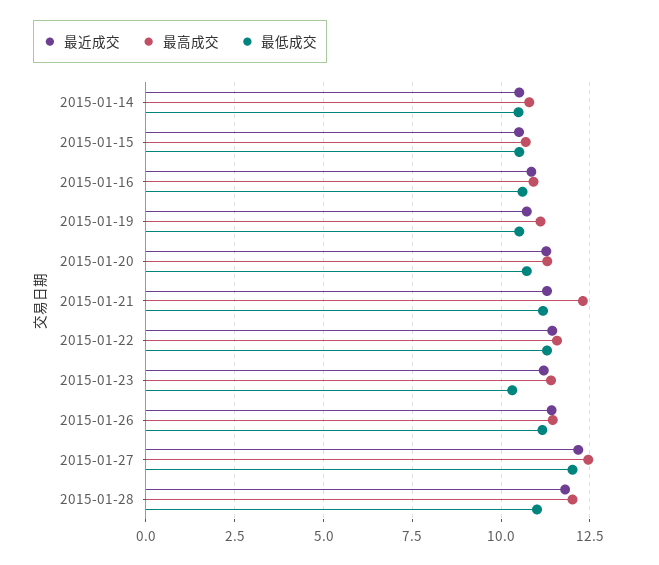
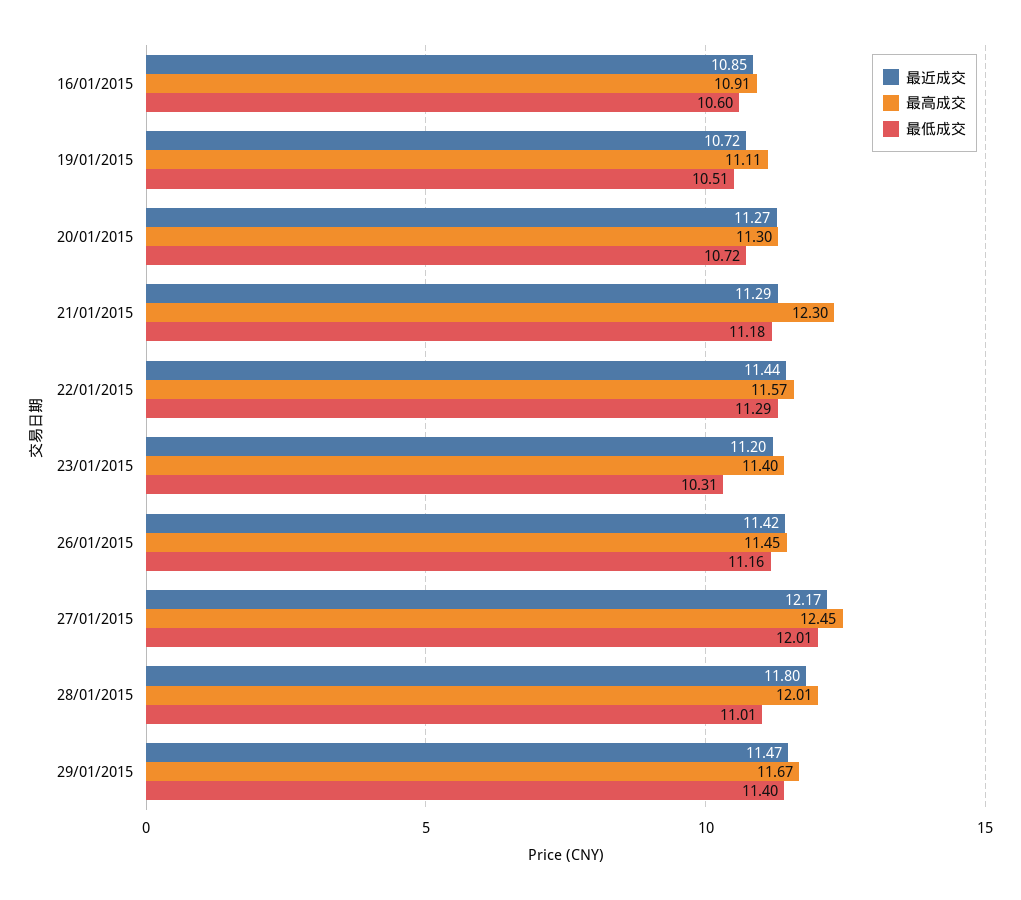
最近成交, 2015-01-14: 10.5 -> none
最高成交, 2015-01-14: 10.75 -> none
最低成交, 2015-01-14: 10.5 -> none
最近成交, 2015-01-15: 10.5 -> none
最高成交, 2015-01-15: 10.75 -> none
最低成交, 2015-01-15: 10.5 -> none
最近成交, 29/01/2015: none -> 11.47
最高成交, 29/01/2015: none -> 11.67
最低成交, 29/01/2015: none -> 11.4

